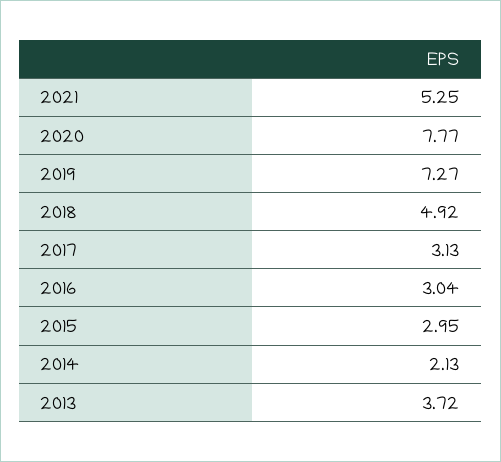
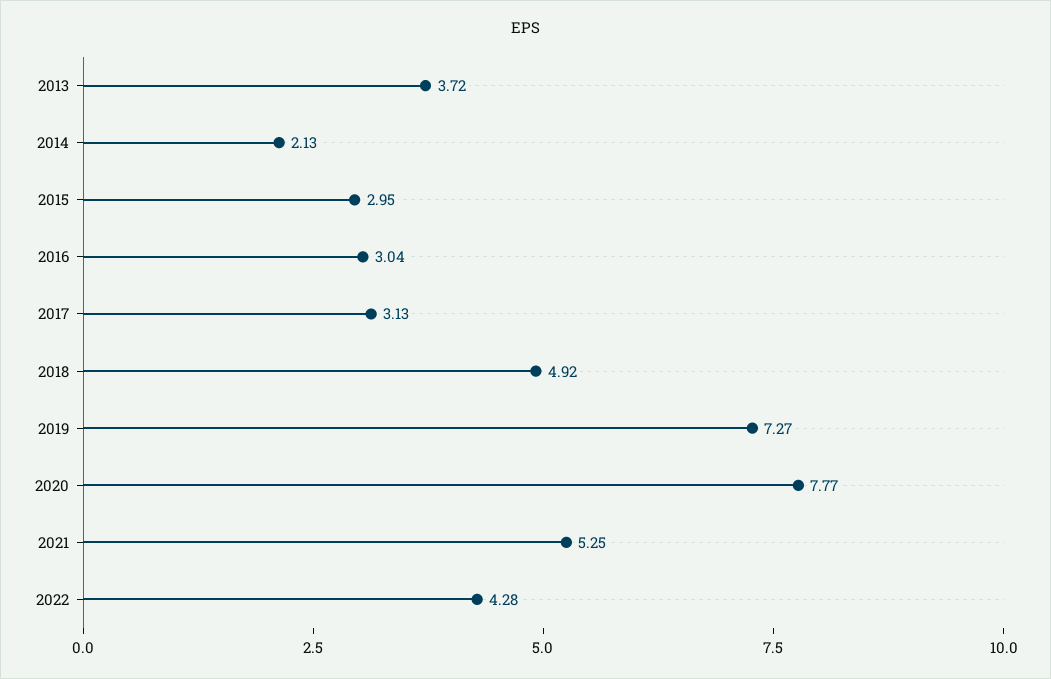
2022: none -> 4.28

